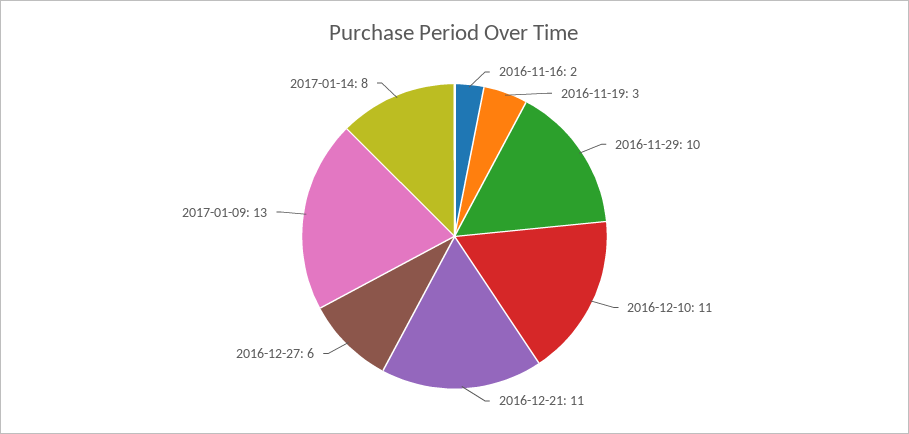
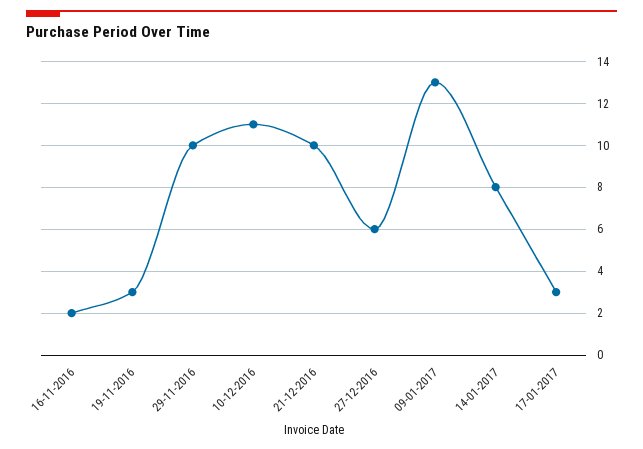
2016-12-21: 11 -> 10
17-01-2017: none -> 3

